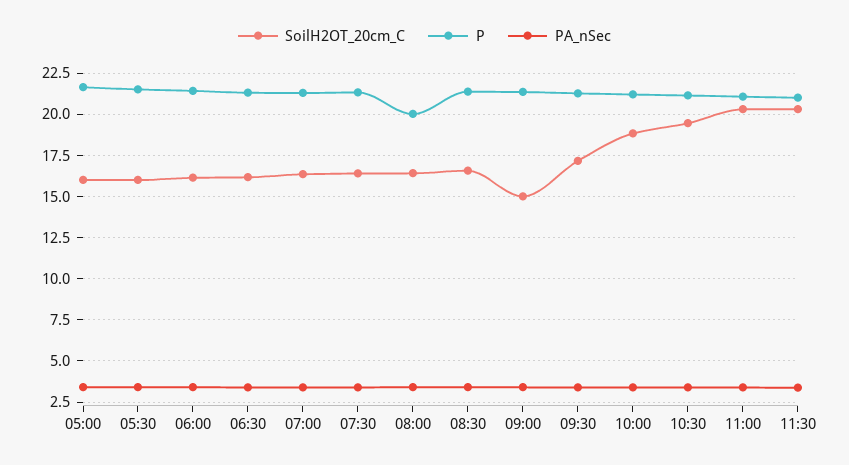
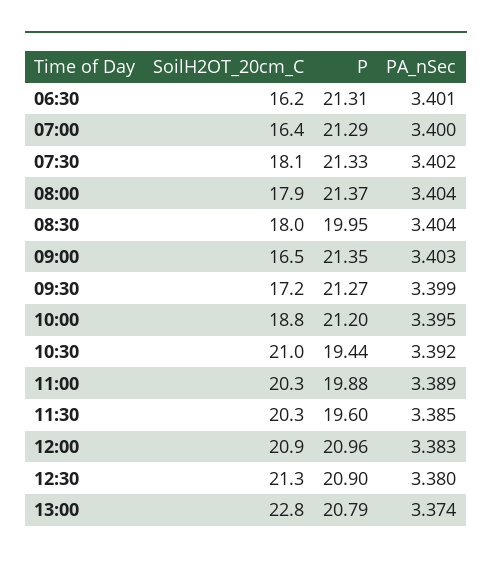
SoilH2OT_20cm_C, 05:00: 16 -> none
P, 05:00: 21.5 -> none
PA_nSec, 05:00: 3.5 -> none
SoilH2OT_20cm_C, 05:30: 16 -> none
P, 05:30: 21.5 -> none
PA_nSec, 05:30: 3.5 -> none
SoilH2OT_20cm_C, 06:00: 16 -> none
P, 06:00: 21.5 -> none
PA_nSec, 06:00: 3.5 -> none
SoilH2OT_20cm_C, 07:30: 16.5 -> 18.1
SoilH2OT_20cm_C, 08:00: 16.5 -> 17.9
P, 08:00: 20 -> 21.37
SoilH2OT_20cm_C, 08:30: 16.5 -> 18
P, 08:30: 21.5 -> 19.95
SoilH2OT_20cm_C, 09:00: 15 -> 16.5
SoilH2OT_20cm_C, 10:30: 19.5 -> 21
P, 10:30: 21 -> 19.44
P, 11:00: 21 -> 19.88
P, 11:30: 21 -> 19.6
SoilH2OT_20cm_C, 12:00: none -> 20.9
P, 12:00: none -> 20.96
PA_nSec, 12:00: none -> 3.383
SoilH2OT_20cm_C, 12:30: none -> 21.3
P, 12:30: none -> 20.9
PA_nSec, 12:30: none -> 3.38
SoilH2OT_20cm_C, 13:00: none -> 22.8
P, 13:00: none -> 20.79
PA_nSec, 13:00: none -> 3.374

